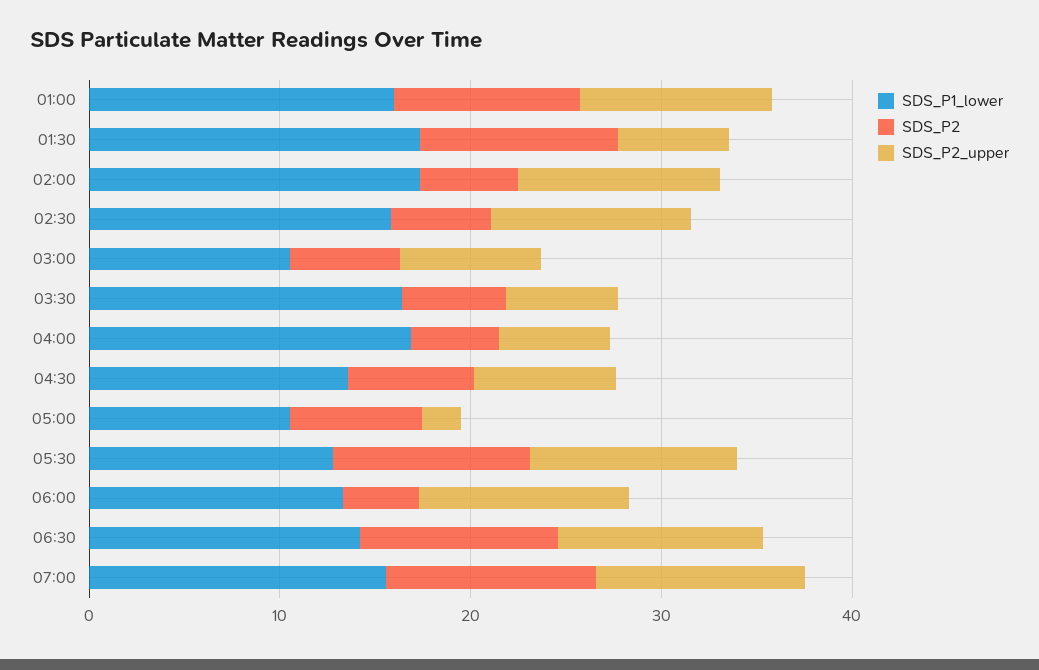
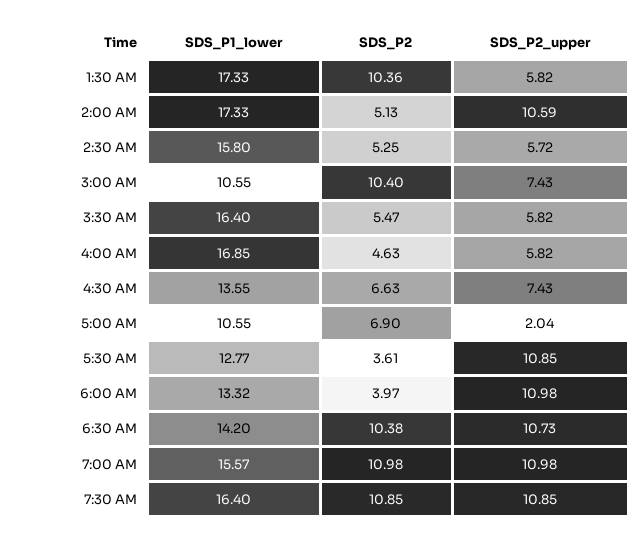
SDS_P1_lower, 01:00: 16 -> none
SDS_P2, 01:00: 10 -> none
SDS_P2_upper, 01:00: 10 -> none
SDS_P2_upper, 02:30: 10 -> 5.72
SDS_P2, 03:00: 6 -> 10.4
SDS_P2, 05:30: 10 -> 3.61
SDS_P1_lower, 7:30 AM: none -> 16.4
SDS_P2, 7:30 AM: none -> 10.85
SDS_P2_upper, 7:30 AM: none -> 10.85

